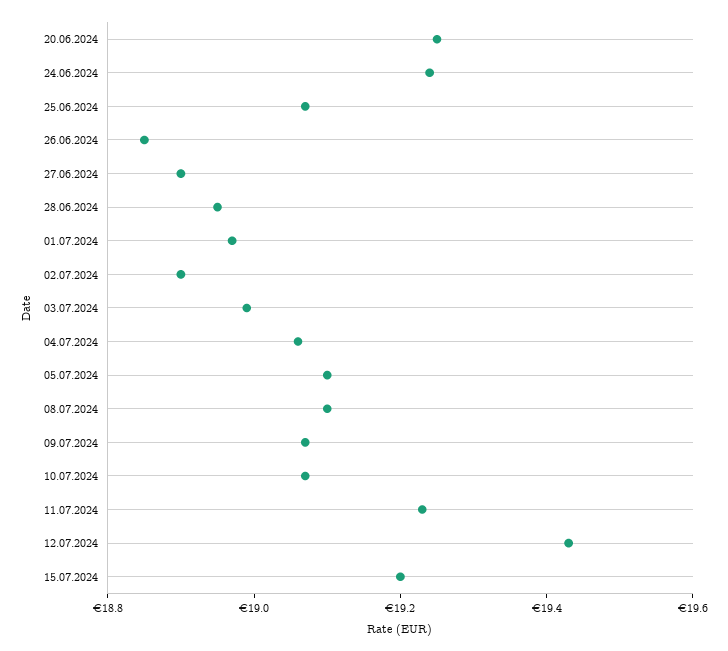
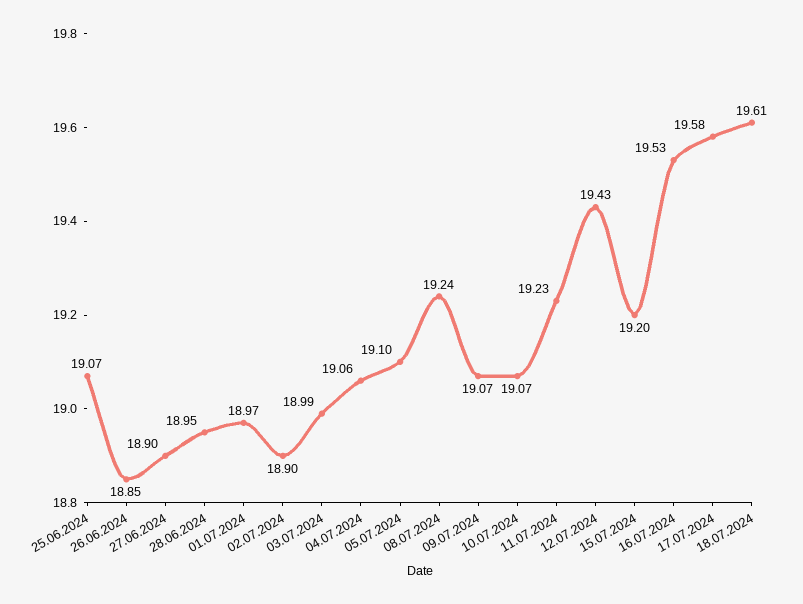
20.06.2024: 19.25 -> none
24.06.2024: 19.25 -> none
08.07.2024: 19.1 -> 19.24
16.07.2024: none -> 19.53
17.07.2024: none -> 19.58
18.07.2024: none -> 19.61

